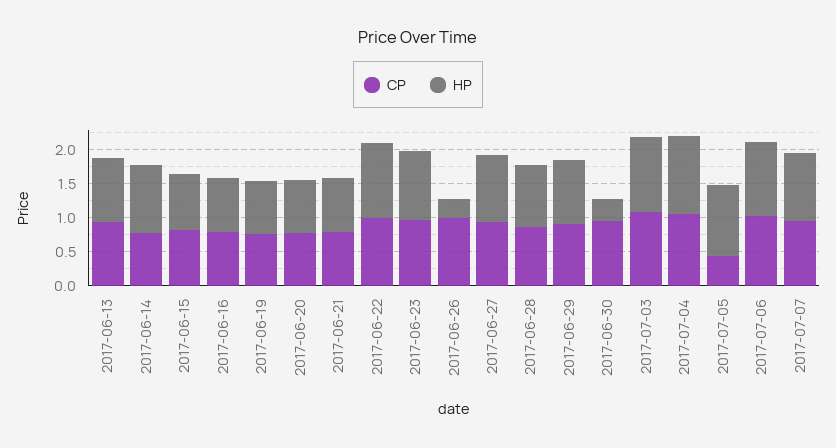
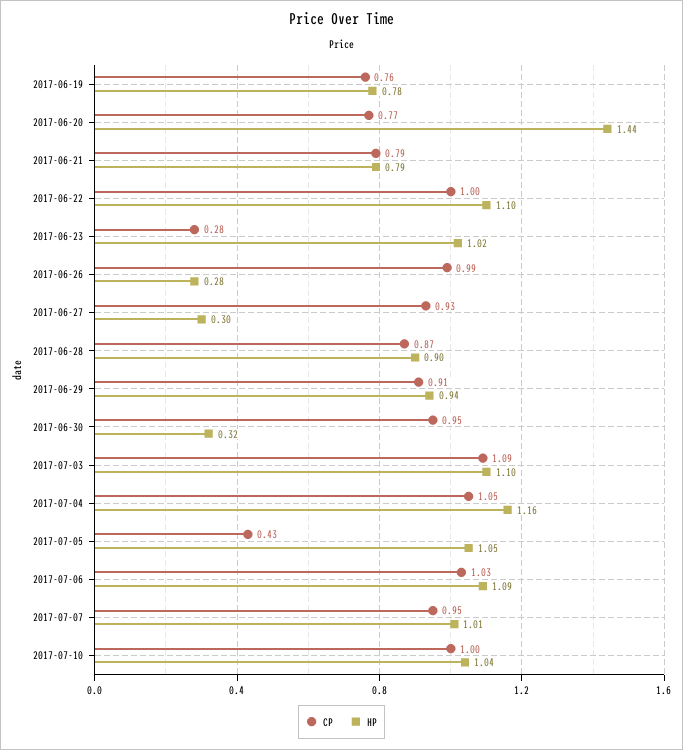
CP, 2017-06-13: 1 -> none
HP, 2017-06-13: 1 -> none
CP, 2017-06-14: 0.75 -> none
HP, 2017-06-14: 1 -> none
CP, 2017-06-15: 0.75 -> none
HP, 2017-06-15: 0.75 -> none
CP, 2017-06-16: 0.75 -> none
HP, 2017-06-16: 0.75 -> none
HP, 2017-06-20: 0.75 -> 1.44
CP, 2017-06-23: 1 -> 0.28
HP, 2017-06-27: 1 -> 0.3
CP, 2017-07-10: none -> 1
HP, 2017-07-10: none -> 1.04

